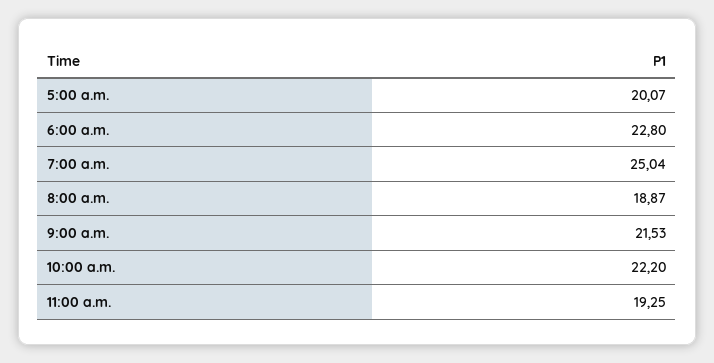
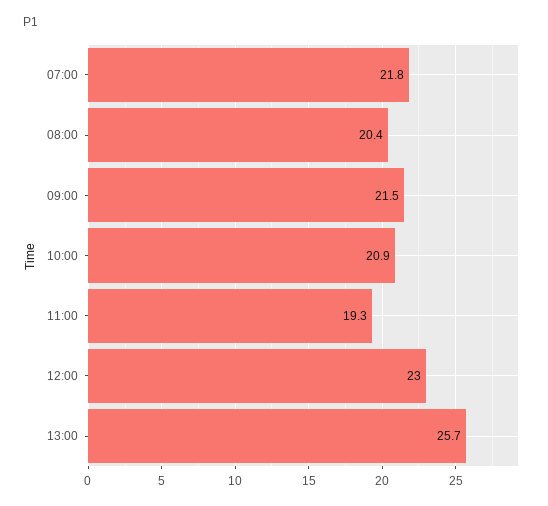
5:00 a.m.: 20.07 -> none
6:00 a.m.: 22.8 -> none
7:00 a.m.: 25.04 -> 21.8
8:00 a.m.: 18.87 -> 20.4
10:00 a.m.: 22.2 -> 20.9
12:00: none -> 23
13:00: none -> 25.7

